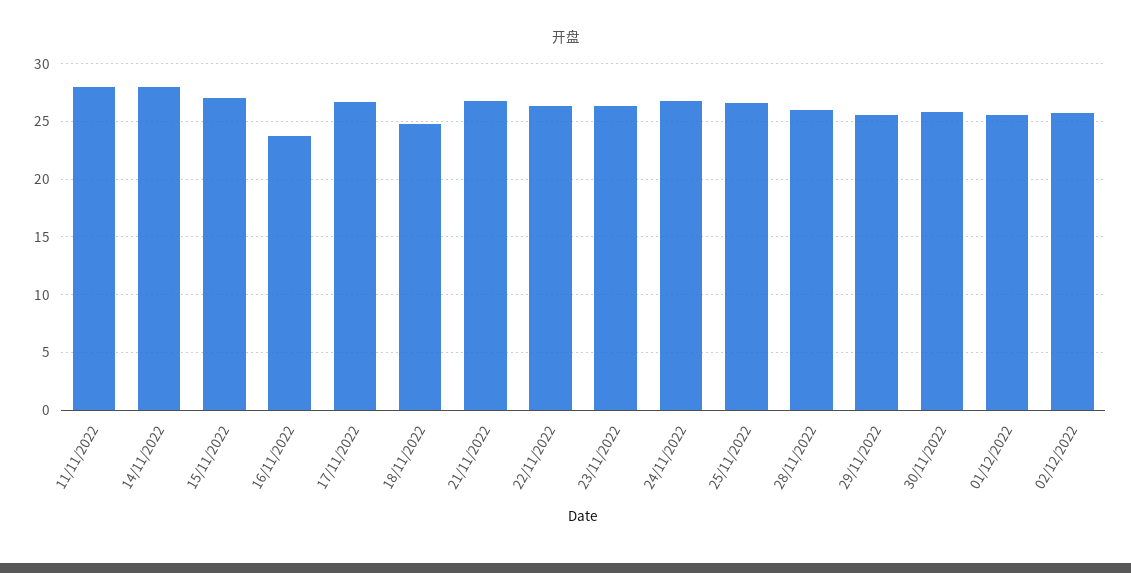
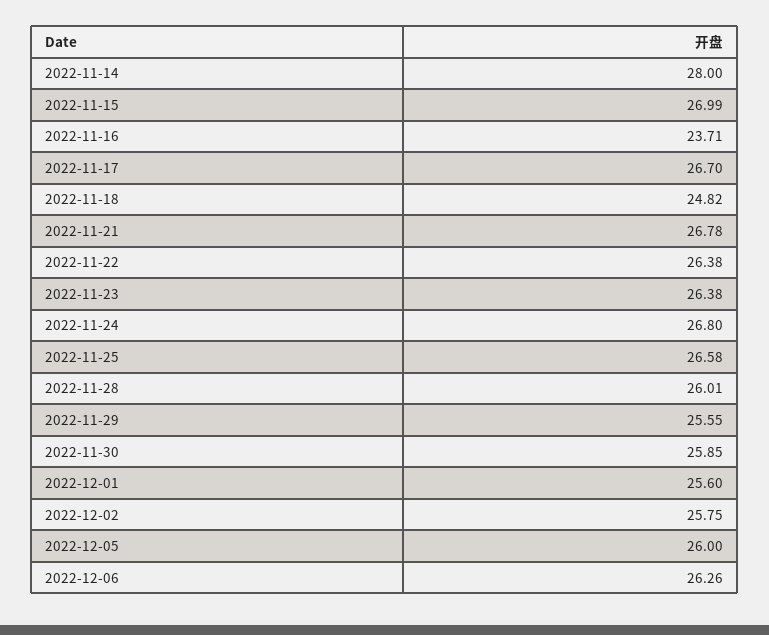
11/11/2022: 28 -> none
2022-12-05: none -> 26
2022-12-06: none -> 26.26

